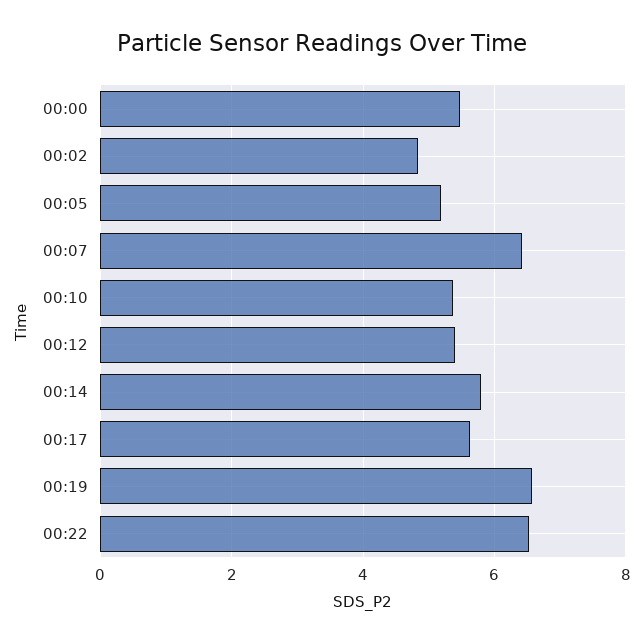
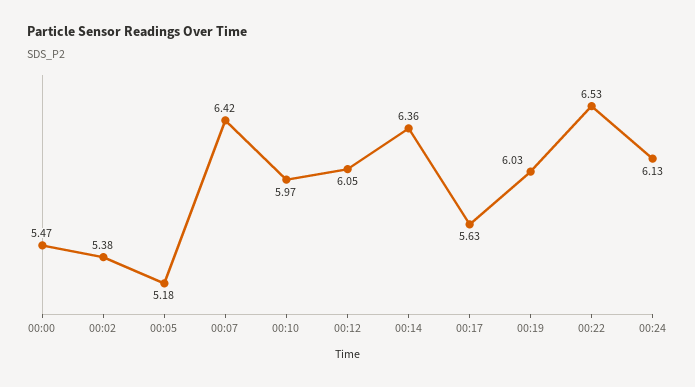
00:02: 4.8 -> 5.38
00:10: 5.4 -> 5.97
00:12: 5.4 -> 6.05
00:14: 5.8 -> 6.36
00:19: 6.6 -> 6.03
00:24: none -> 6.13

